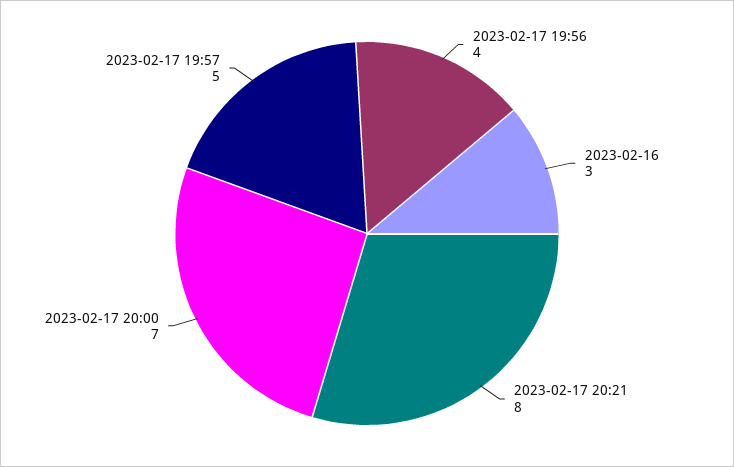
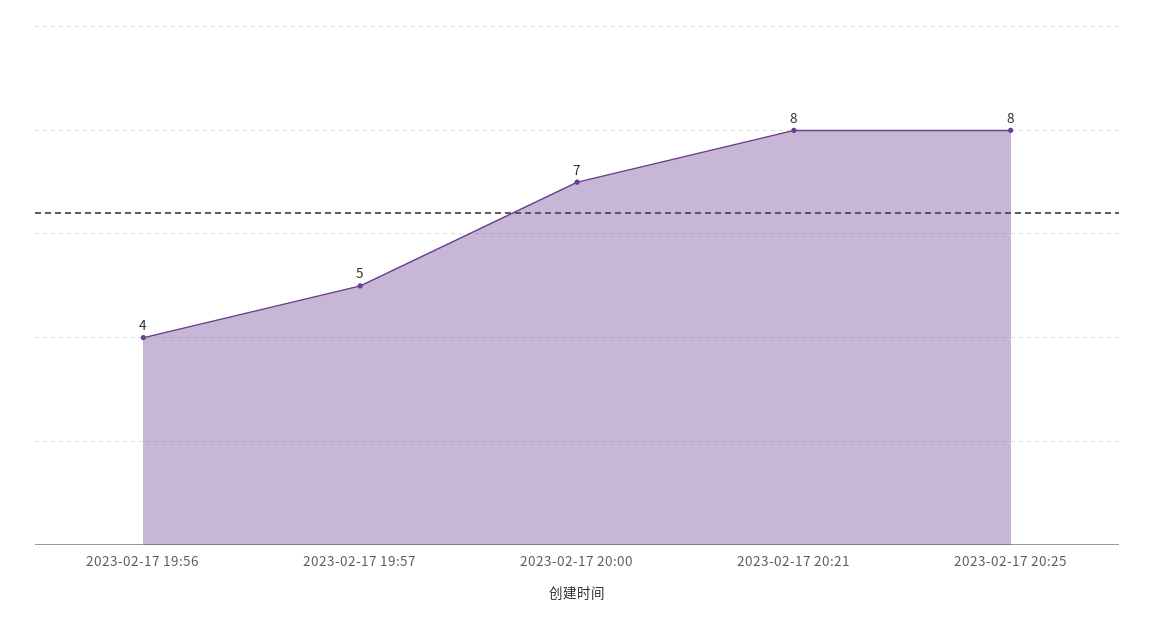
2023-02-16: 3 -> none
2023-02-17 20:25: none -> 8

